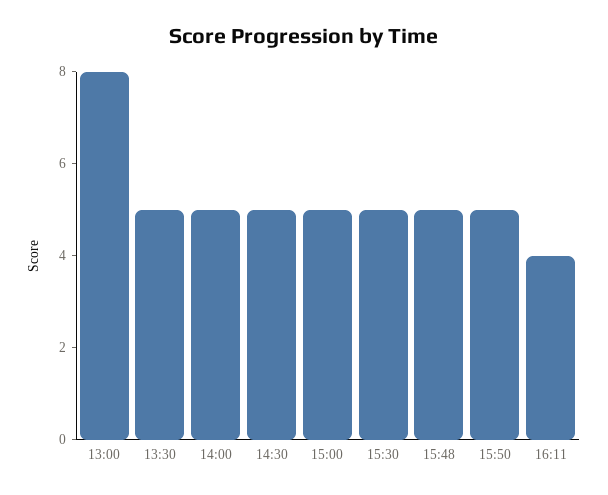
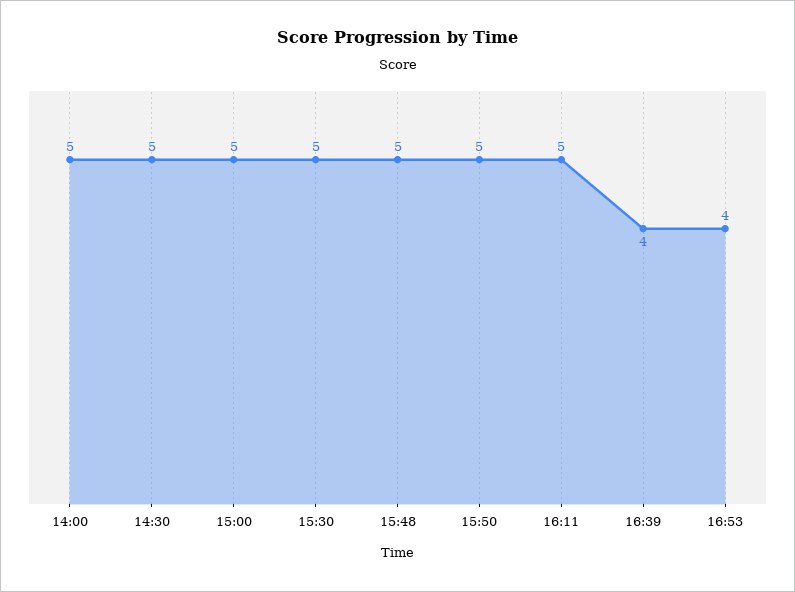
13:00: 8 -> none
13:30: 5 -> none
16:11: 4 -> 5
16:39: none -> 4
16:53: none -> 4

